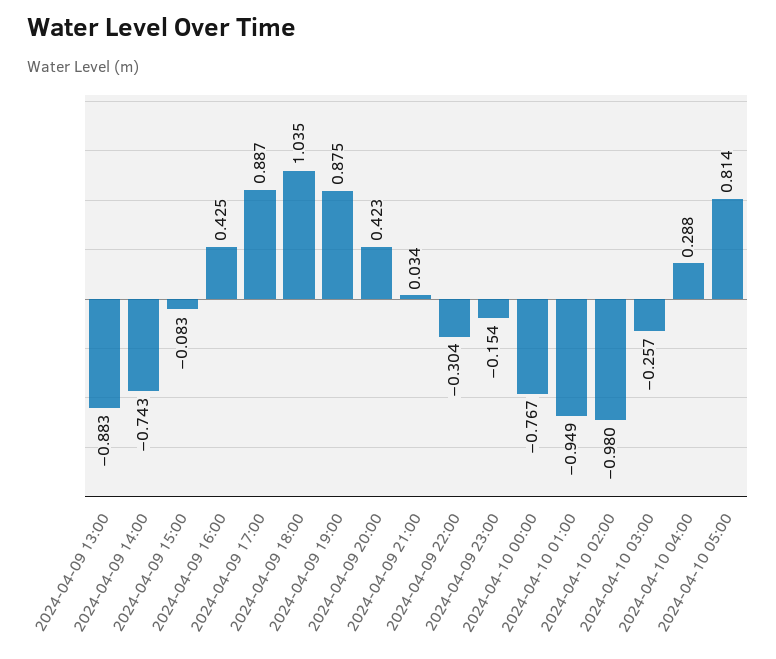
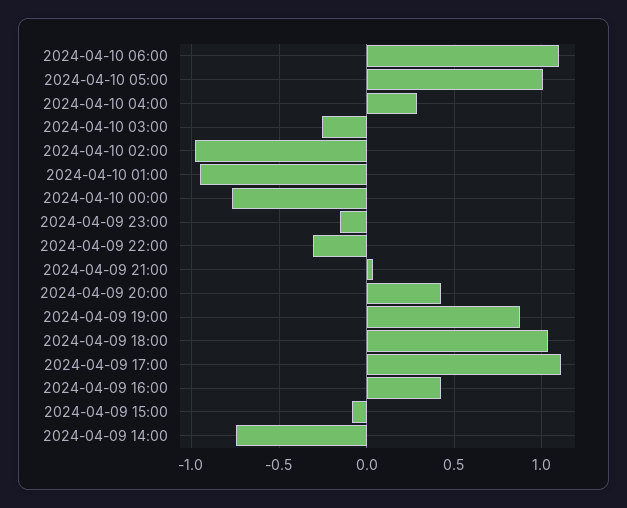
2024-04-09 13:00: -0.883 -> none
2024-04-09 17:00: 0.887 -> 1.1
2024-04-10 05:00: 0.814 -> 1
2024-04-10 06:00: none -> 1.1

